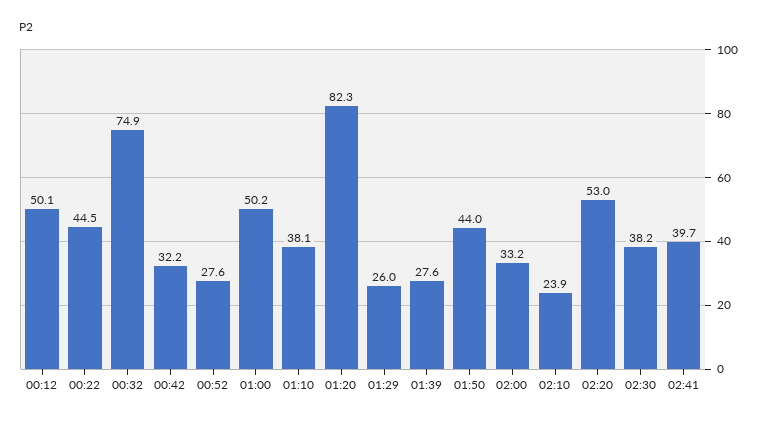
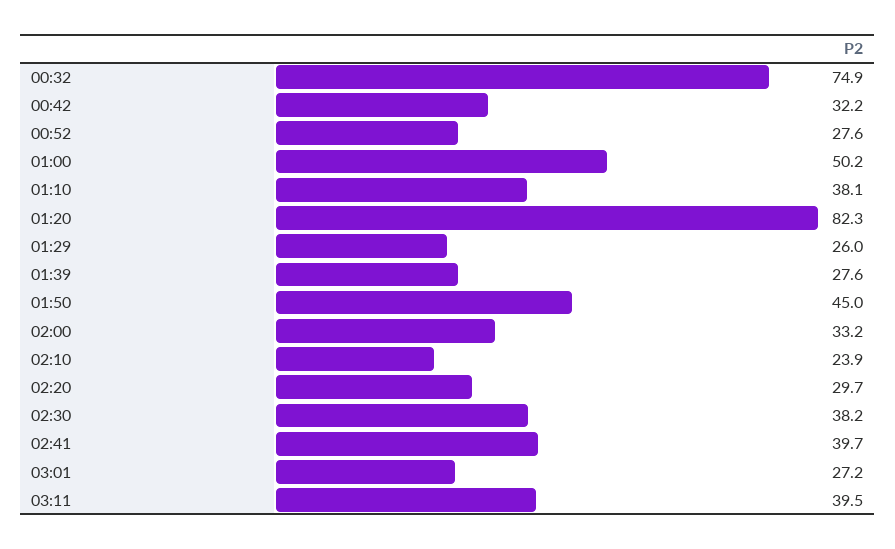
00:12: 50.1 -> none
00:22: 44.5 -> none
01:50: 44 -> 45
02:20: 53 -> 29.7
03:01: none -> 27.2
03:11: none -> 39.5

